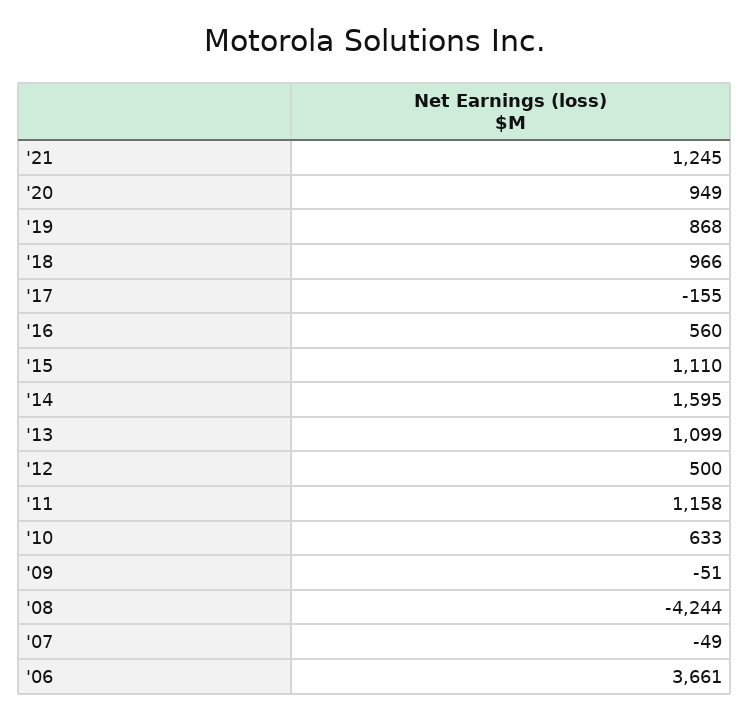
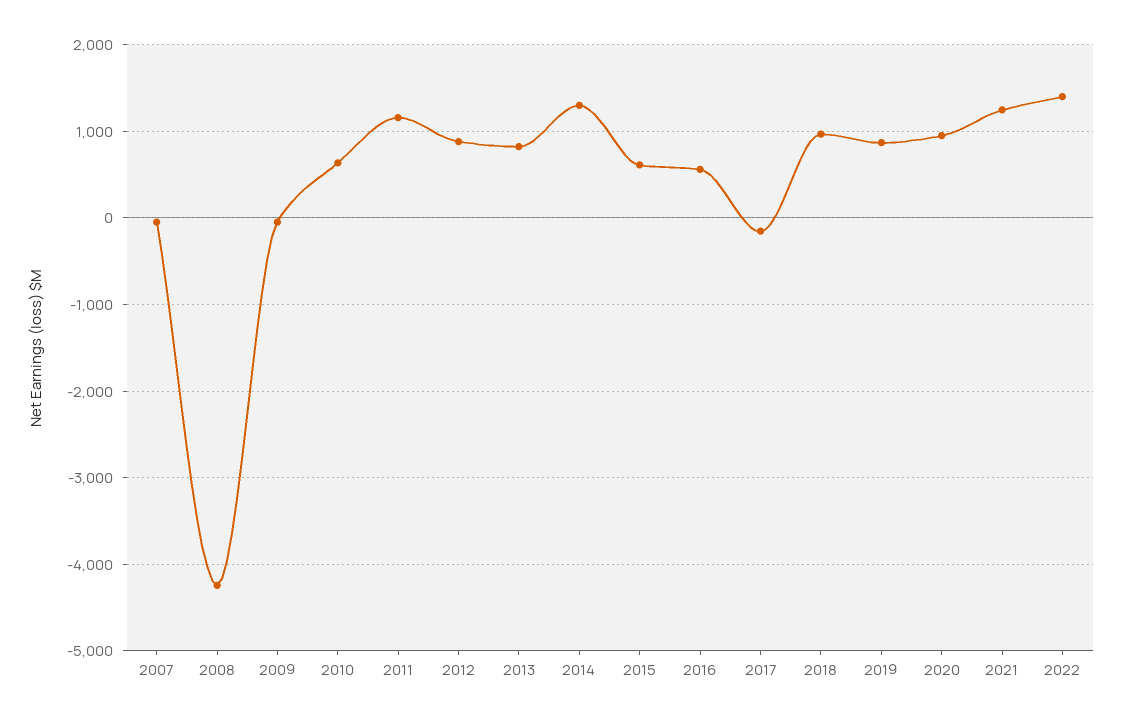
'15: 1110 -> 600
'14: 1595 -> 1300
'13: 1099 -> 800
'12: 500 -> 900
'06: 3661 -> none
2022: none -> 1400

